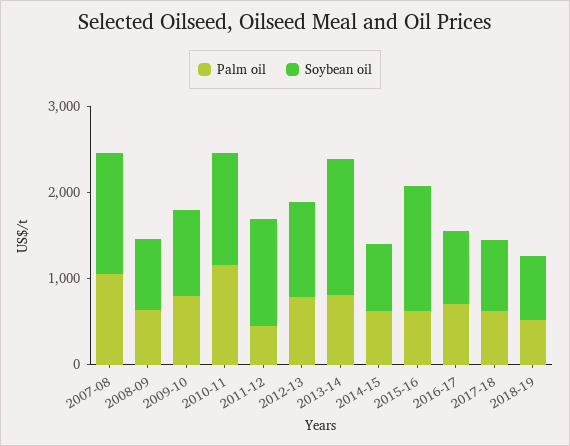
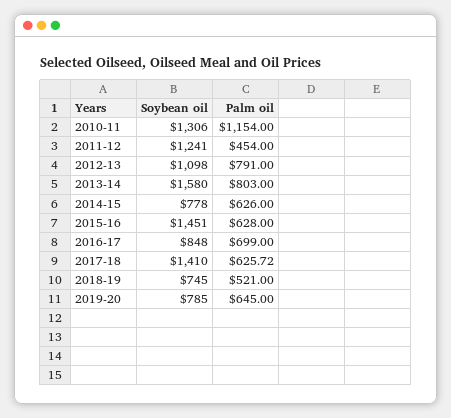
Palm oil, 2007-08: 1000 -> none
Soybean oil, 2007-08: 1400 -> none
Palm oil, 2008-09: 600 -> none
Soybean oil, 2008-09: 800 -> none
Palm oil, 2009-10: 800 -> none
Soybean oil, 2009-10: 1000 -> none
Soybean oil, 2017-18: 800 -> 1410
Soybean oil, 2019-20: none -> 785
Palm oil, 2019-20: none -> 645

